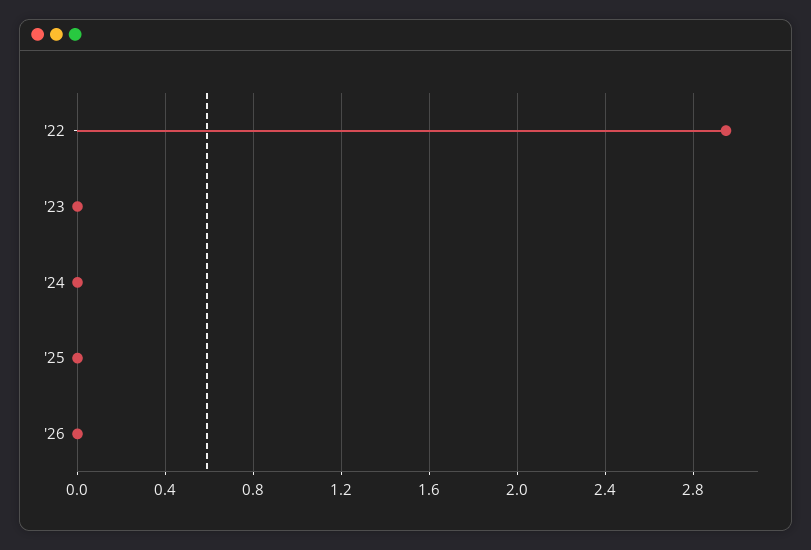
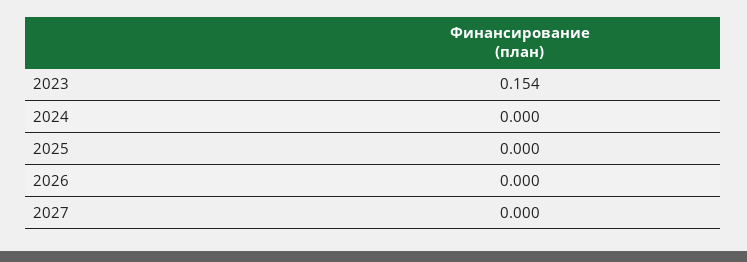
'22: 2.95 -> none
'23: 0 -> 0.154
2027: none -> 0

